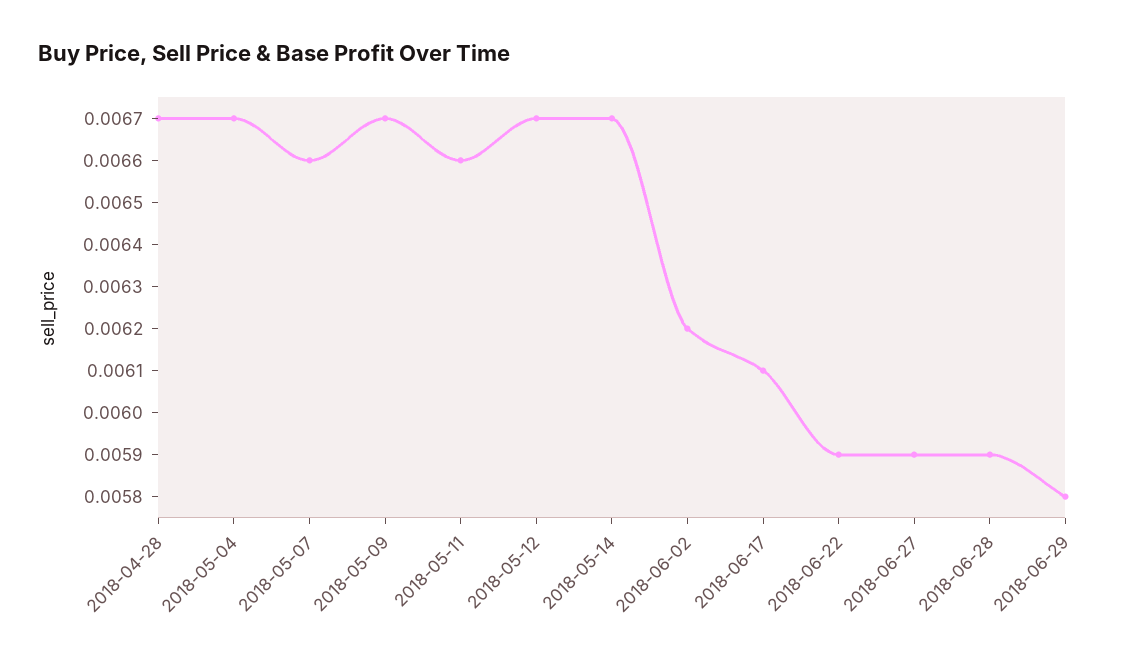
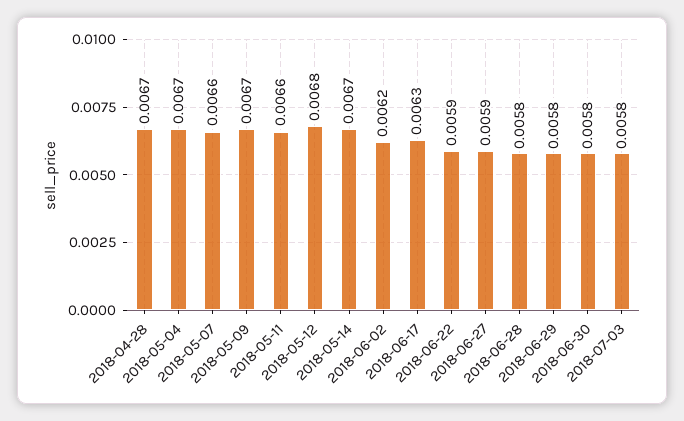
2018-05-12: 0.0067 -> 0.0068
2018-06-17: 0.0061 -> 0.0063
2018-06-28: 0.0059 -> 0.0058
2018-06-30: none -> 0.0058
2018-07-03: none -> 0.0058

